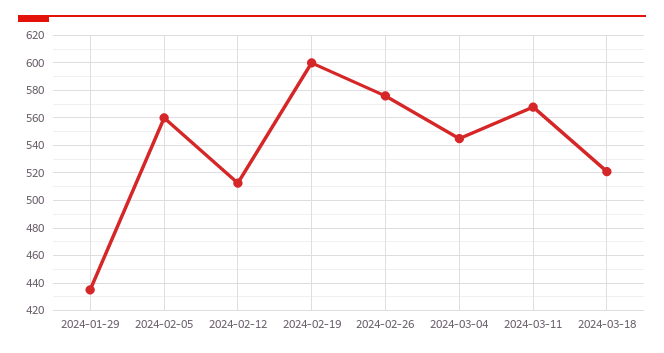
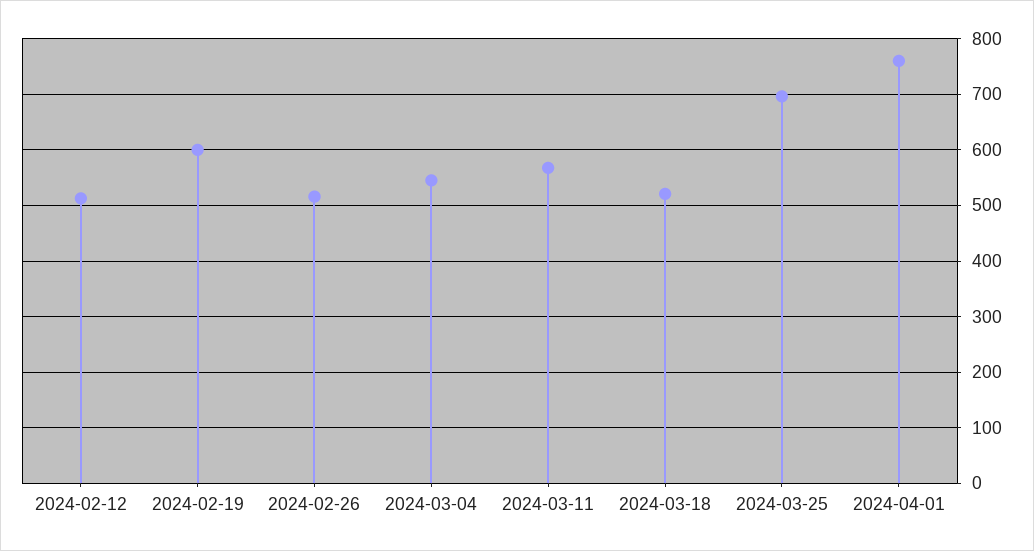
2024-01-29: 435 -> none
2024-02-05: 560 -> none
2024-02-26: 575 -> 520
2024-03-25: none -> 700
2024-04-01: none -> 760

